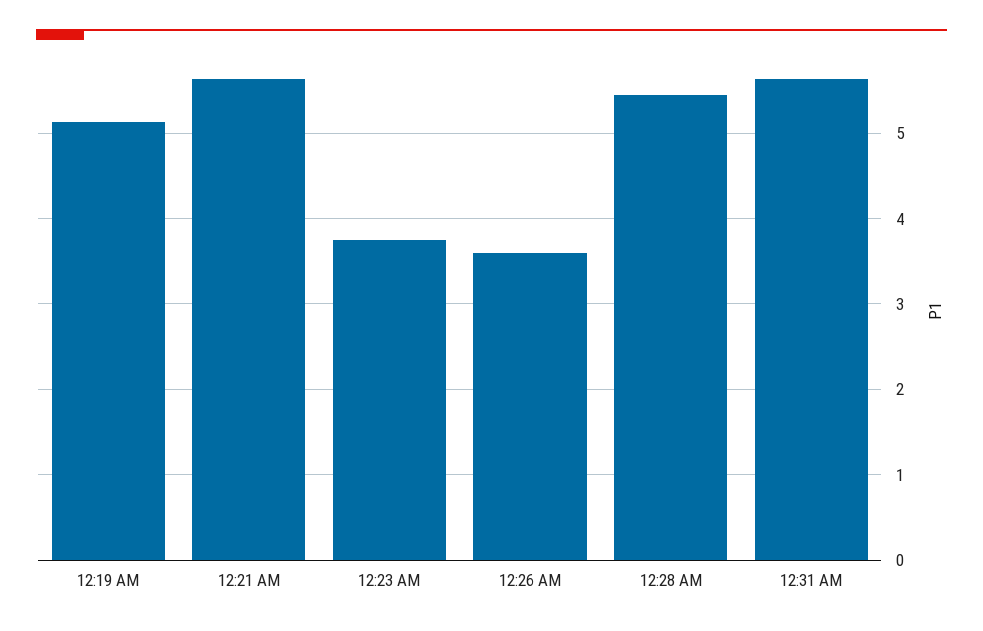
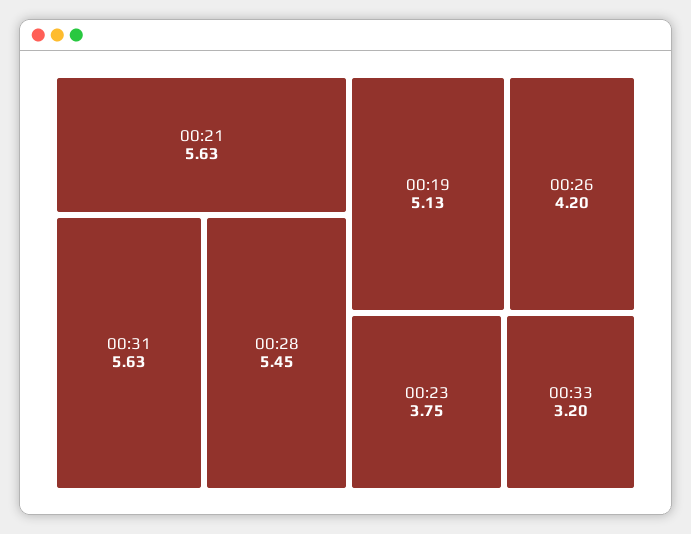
12:26 AM: 3.6 -> 4.2
00:33: none -> 3.2

